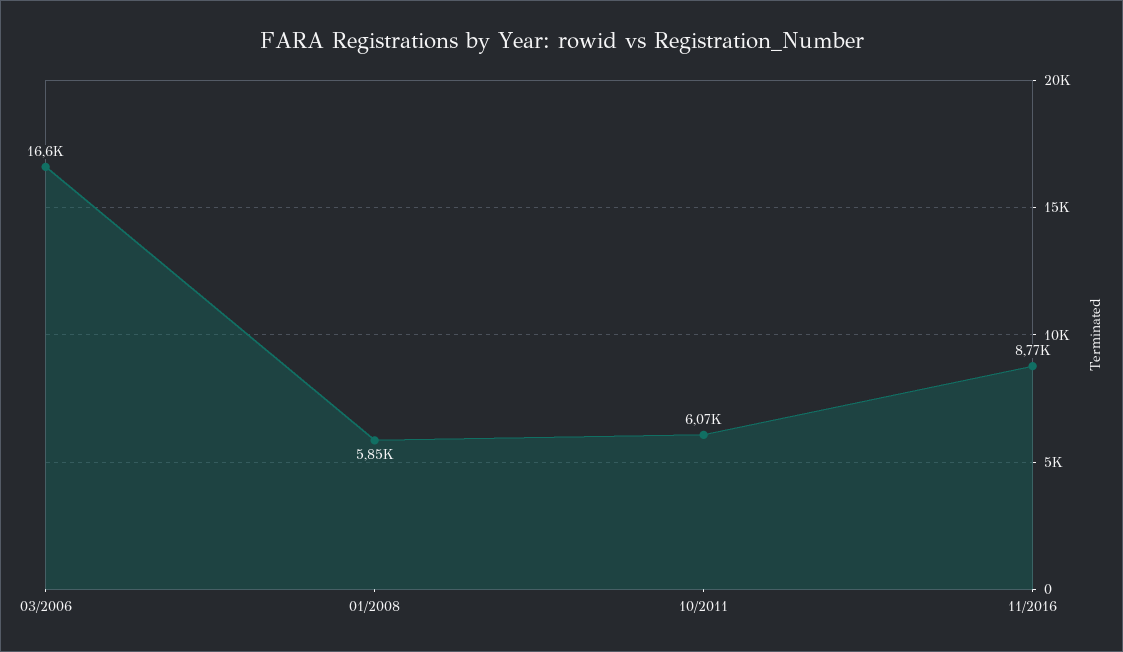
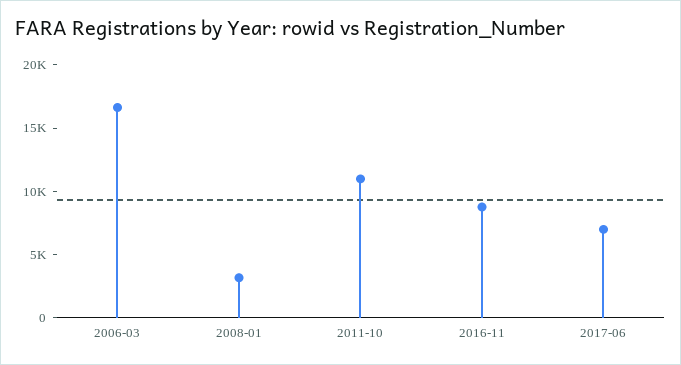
01/2008: 5850 -> 3000
10/2011: 6070 -> 11000
2017-06: none -> 7000

